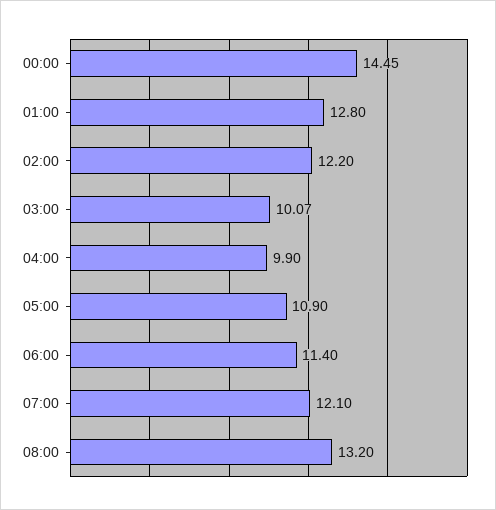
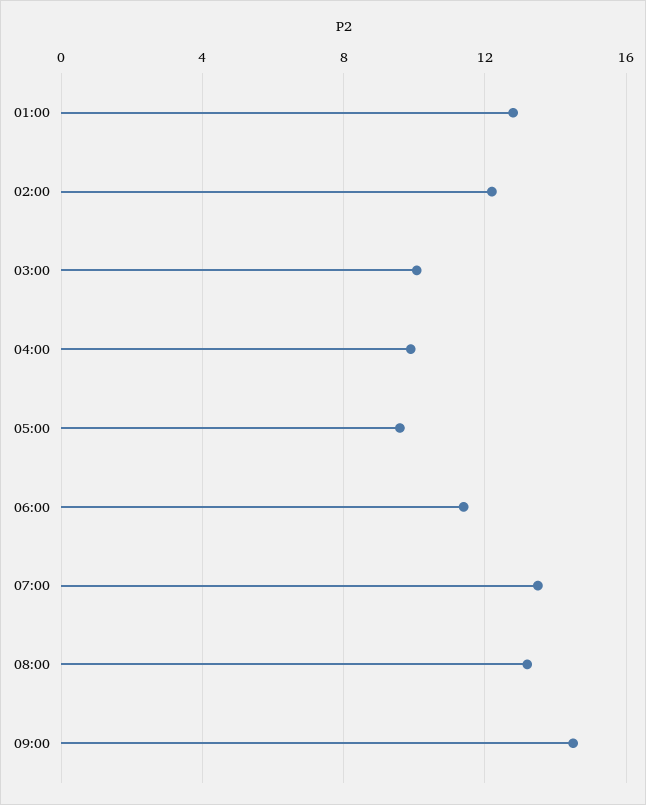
00:00: 14.45 -> none
05:00: 10.9 -> 9.5
07:00: 12.1 -> 13.5
09:00: none -> 14.5

